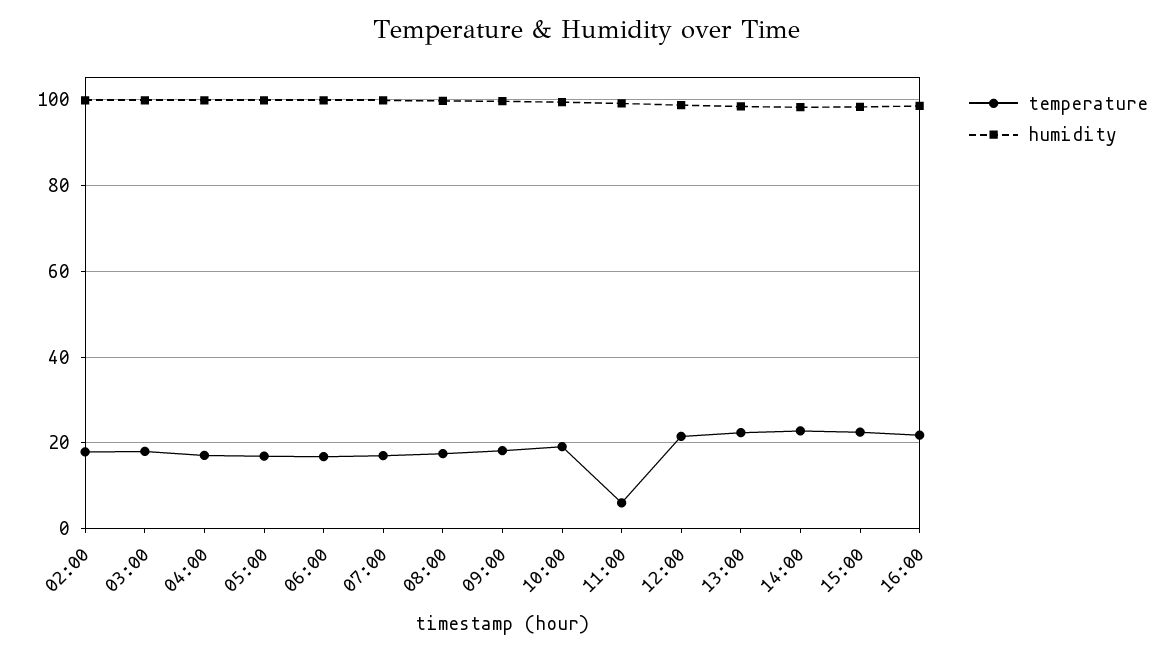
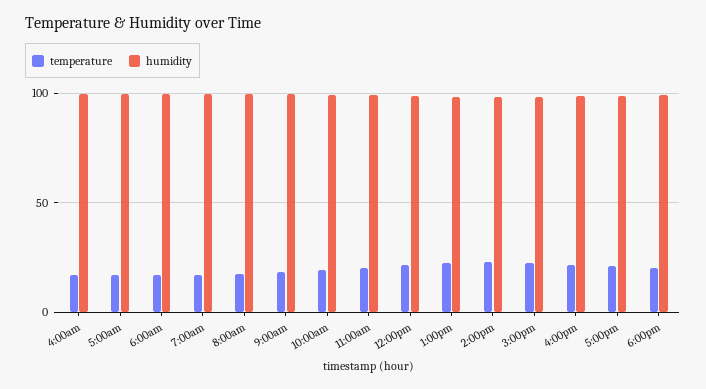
temperature, 02:00: 18 -> none
humidity, 02:00: 100 -> none
temperature, 03:00: 18 -> none
humidity, 03:00: 100 -> none
temperature, 11:00: 6 -> 20
temperature, 5:00pm: none -> 20
humidity, 5:00pm: none -> 100
temperature, 6:00pm: none -> 20
humidity, 6:00pm: none -> 100

